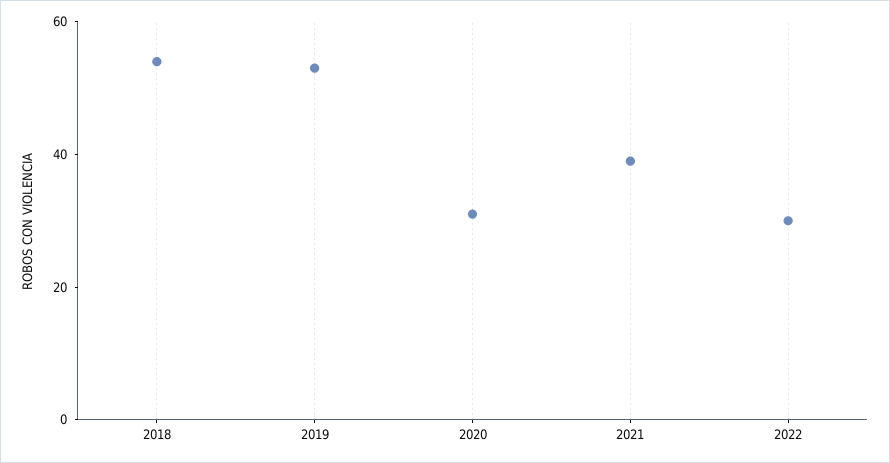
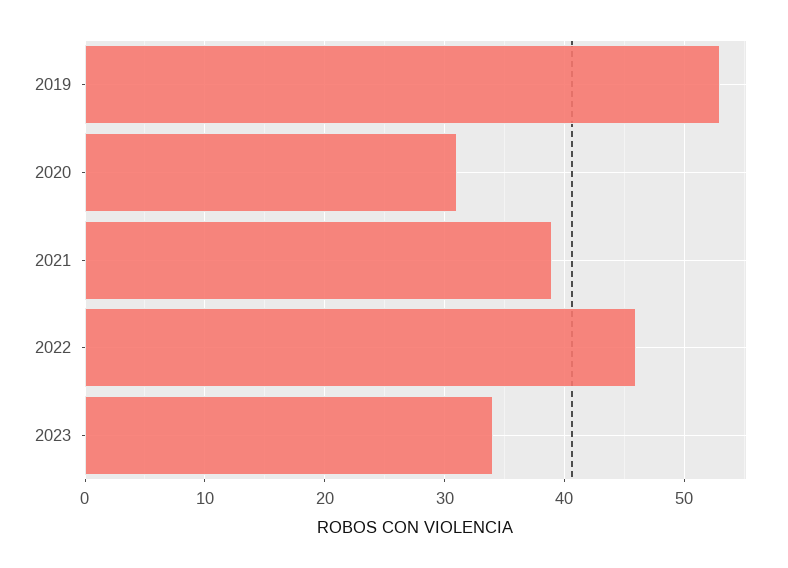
2018: 55 -> none
2022: 30 -> 46
2023: none -> 34

